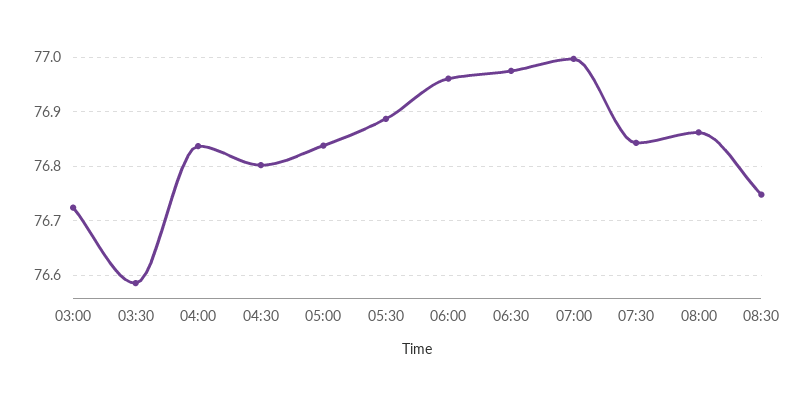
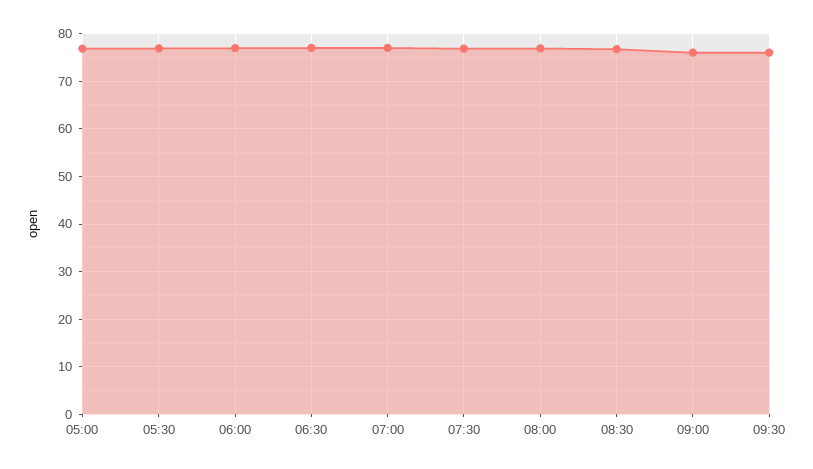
03:00: 76.72 -> none
03:30: 76.58 -> none
04:00: 76.84 -> none
04:30: 76.8 -> none
09:00: none -> 76
09:30: none -> 76

